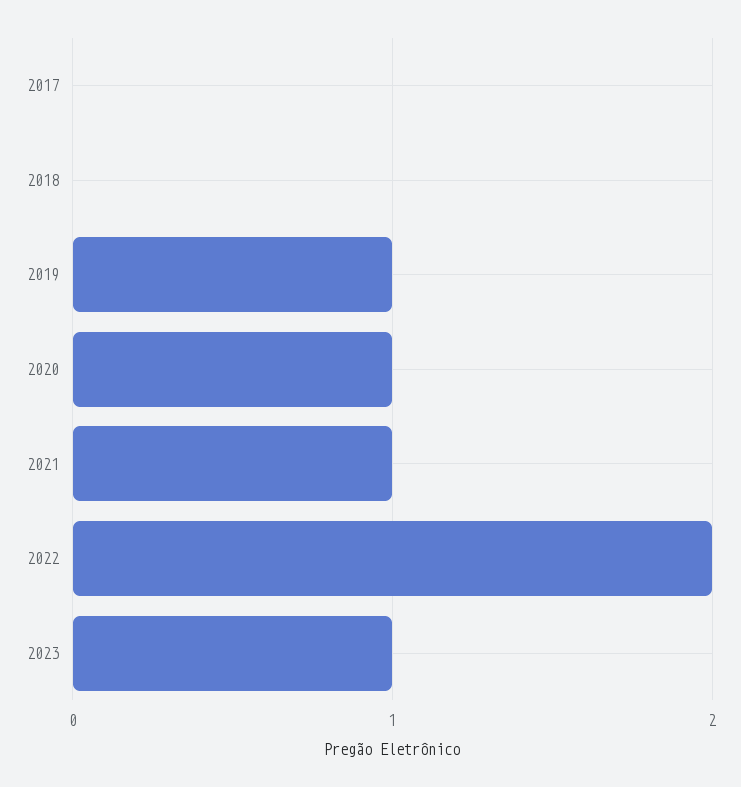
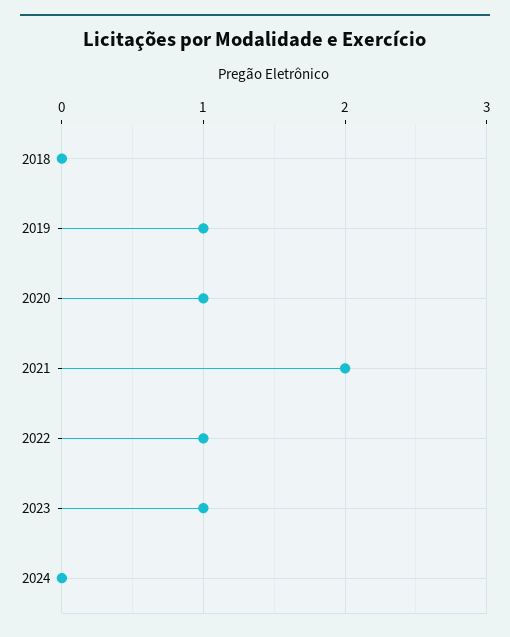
2017: 0 -> none
2021: 1 -> 2
2022: 2 -> 1
2024: none -> 0

